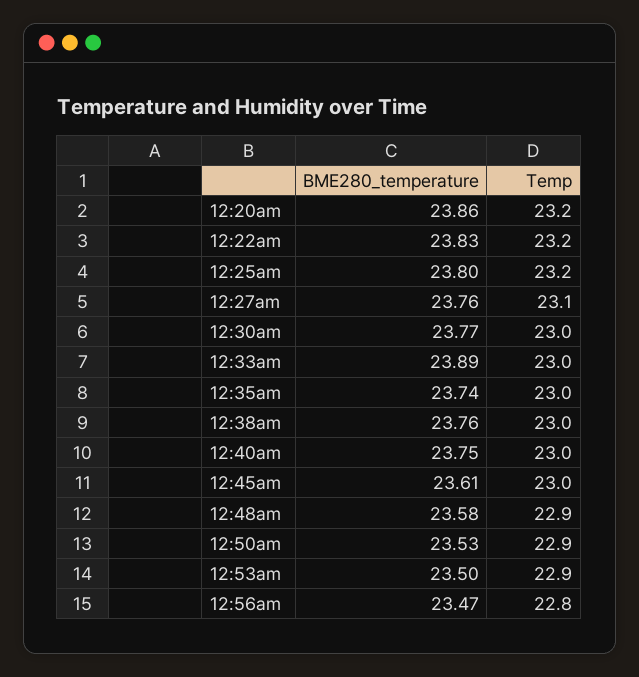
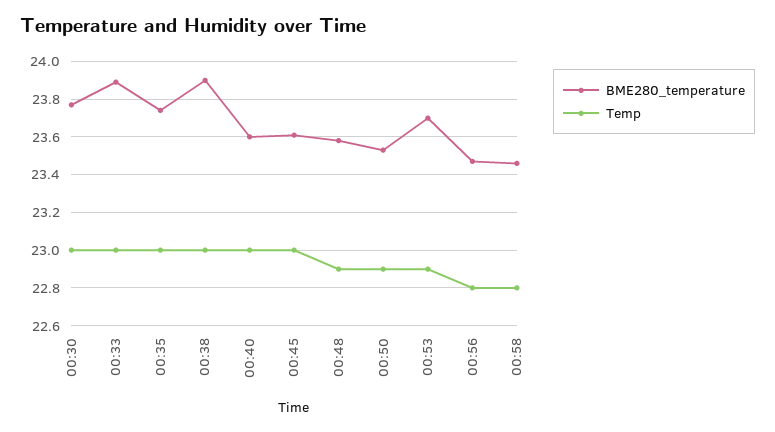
BME280_temperature, 12:20am: 23.86 -> none
Temp, 12:20am: 23.2 -> none
BME280_temperature, 12:22am: 23.83 -> none
Temp, 12:22am: 23.2 -> none
BME280_temperature, 12:25am: 23.8 -> none
Temp, 12:25am: 23.2 -> none
BME280_temperature, 12:27am: 23.76 -> none
Temp, 12:27am: 23.1 -> none
BME280_temperature, 12:38am: 23.76 -> 23.9
BME280_temperature, 12:40am: 23.75 -> 23.6
BME280_temperature, 12:53am: 23.5 -> 23.7
BME280_temperature, 00:58: none -> 23.45
Temp, 00:58: none -> 22.8

